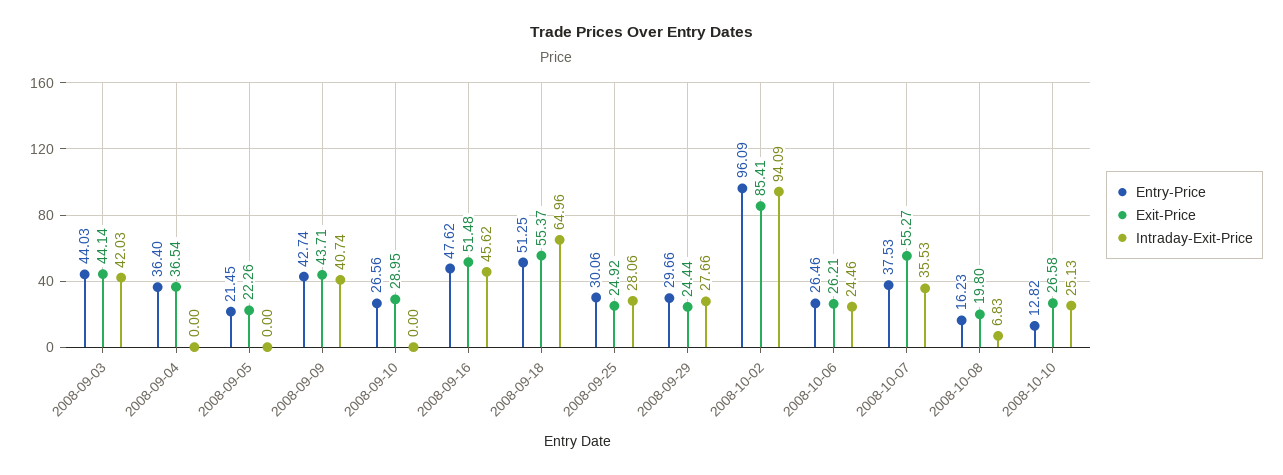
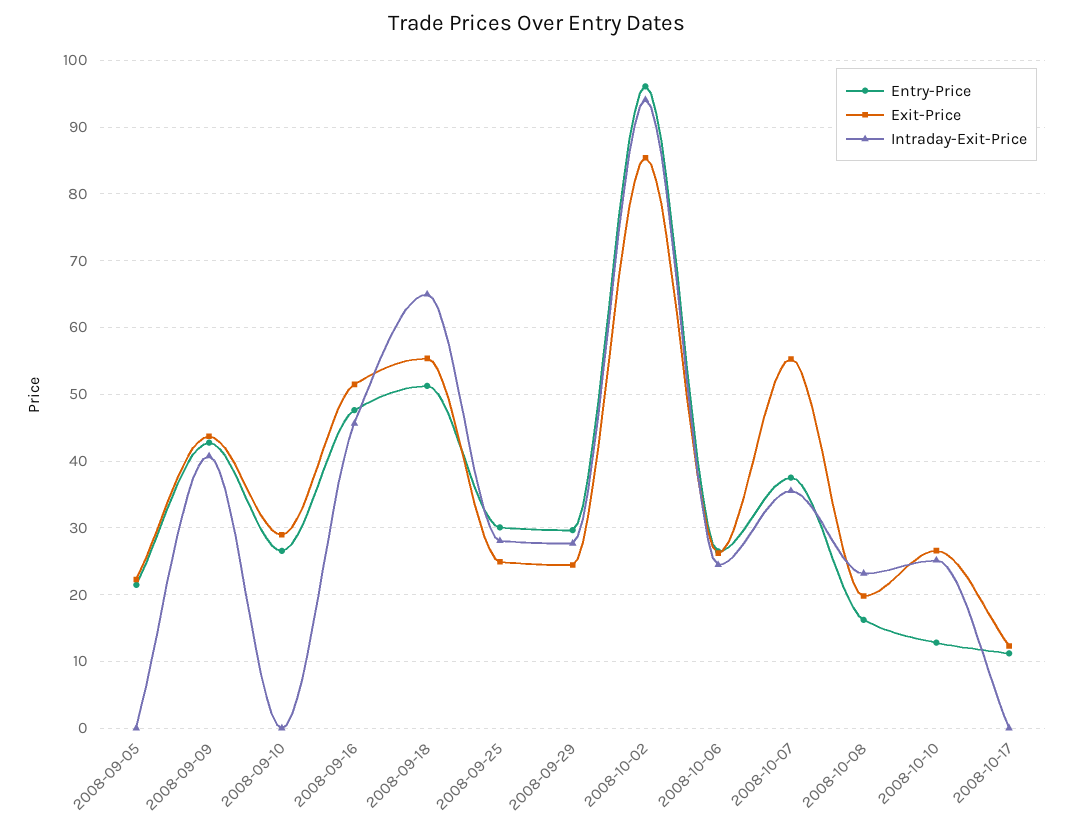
Entry-Price, 2008-09-03: 44.03 -> none
Exit-Price, 2008-09-03: 44.14 -> none
Intraday-Exit-Price, 2008-09-03: 42.03 -> none
Entry-Price, 2008-09-04: 36.4 -> none
Exit-Price, 2008-09-04: 36.54 -> none
Intraday-Exit-Price, 2008-09-04: 0 -> none
Intraday-Exit-Price, 2008-10-08: 6.83 -> 23
Entry-Price, 2008-10-17: none -> 11
Exit-Price, 2008-10-17: none -> 12
Intraday-Exit-Price, 2008-10-17: none -> 0

